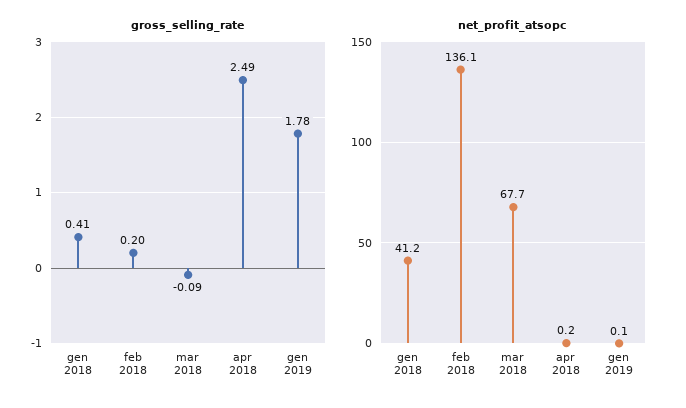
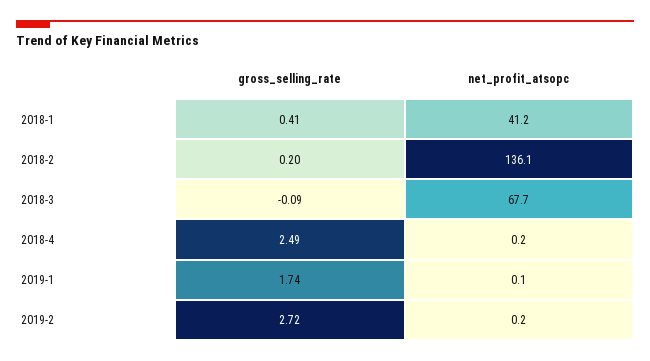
gross_selling_rate, gen 2019: 1.78 -> 1.74
gross_selling_rate, 2019-2: none -> 2.72
net_profit_atsopc, 2019-2: none -> 0.2

